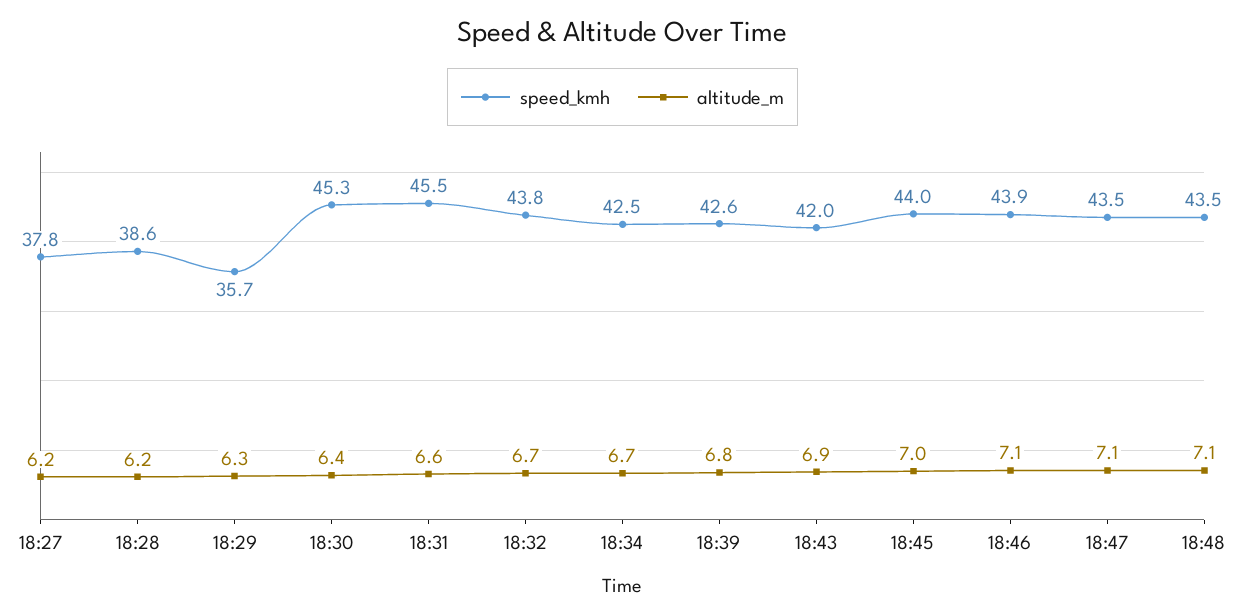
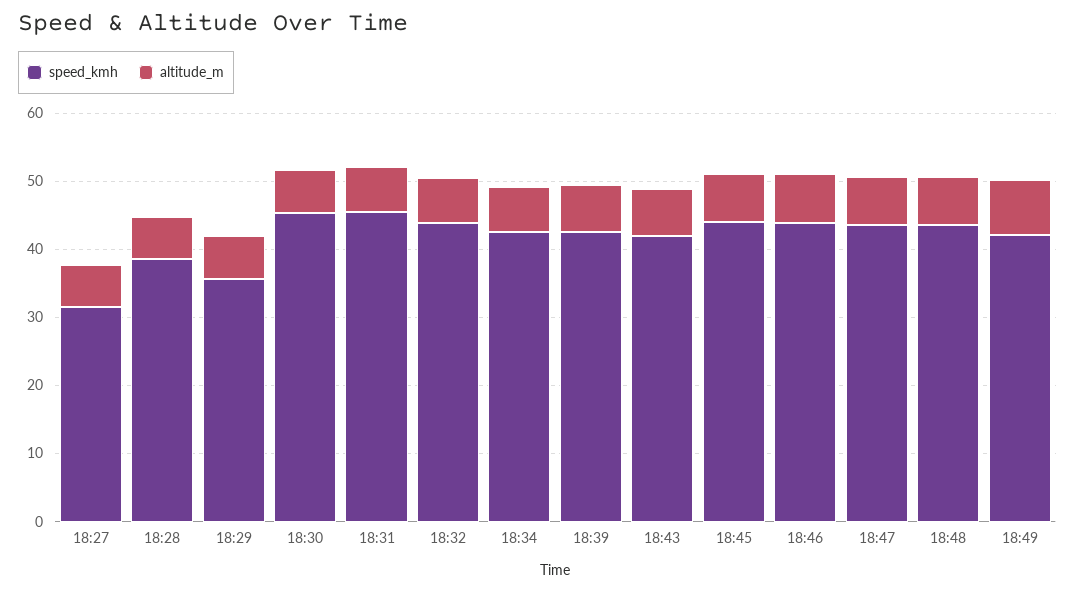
speed_kmh, 18:27: 37.8 -> 32
speed_kmh, 18:49: none -> 42
altitude_m, 18:49: none -> 8

